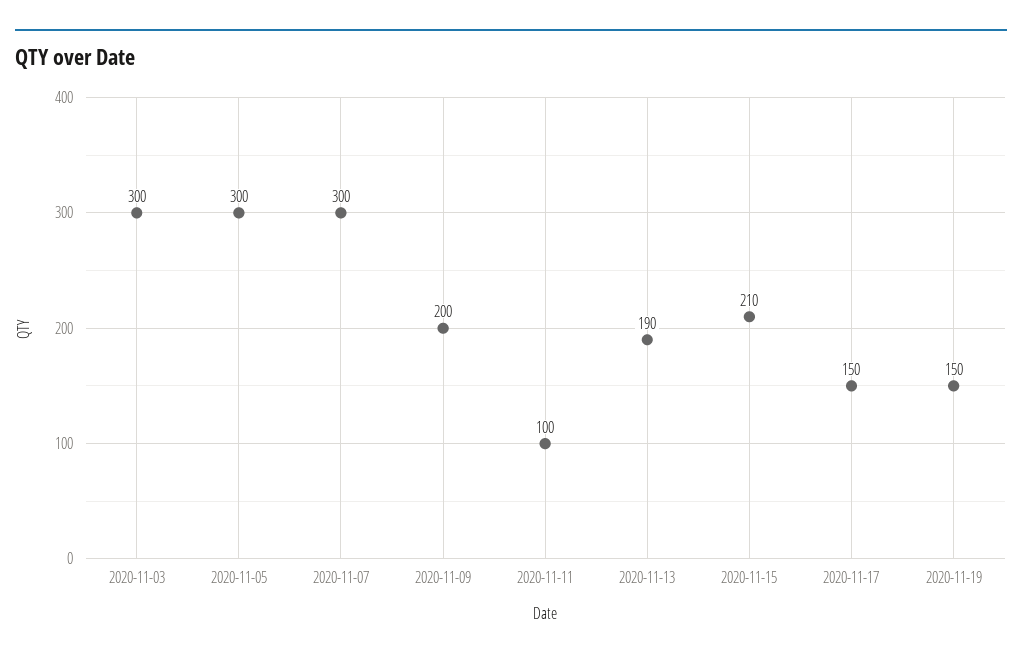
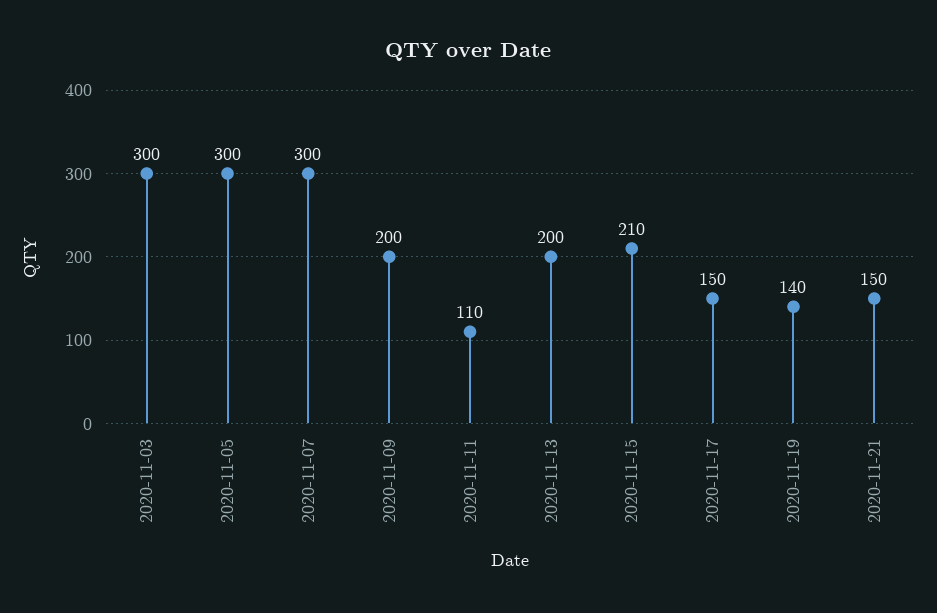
2020-11-11: 100 -> 110
2020-11-13: 190 -> 200
2020-11-19: 150 -> 140
2020-11-21: none -> 150

